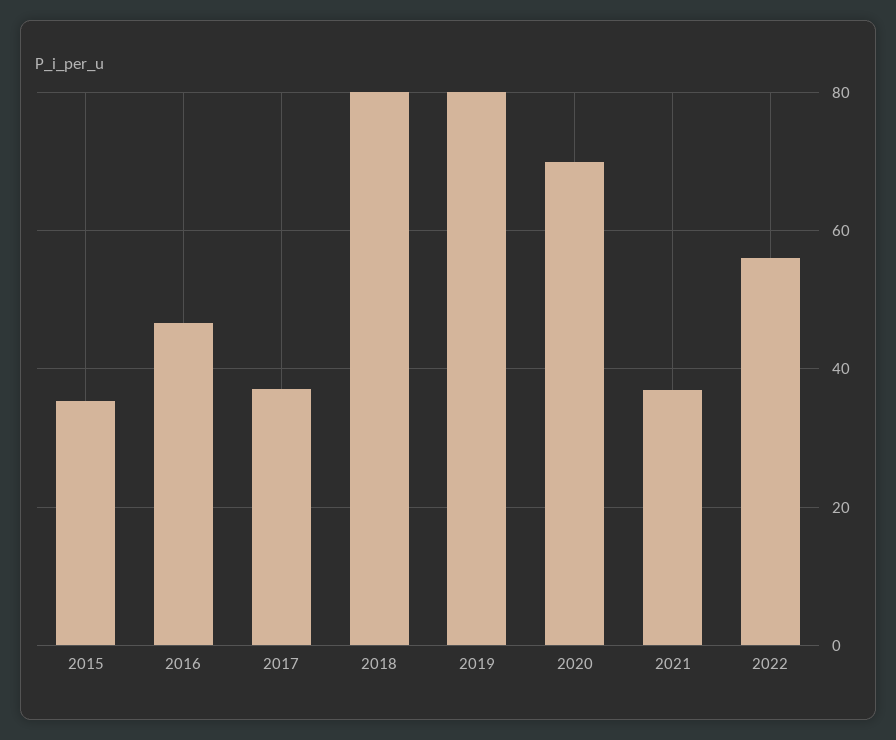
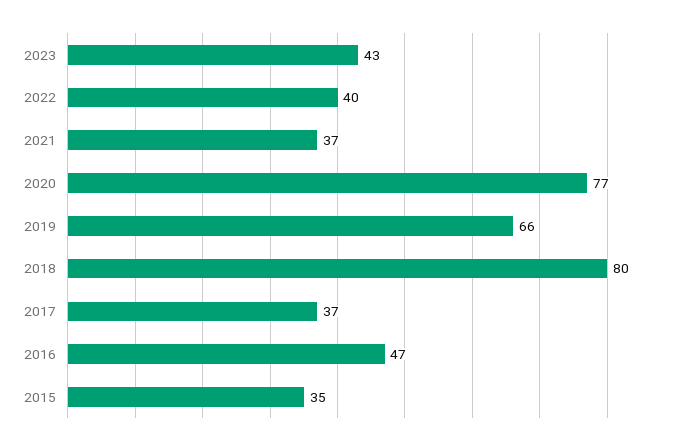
2019: 80 -> 66
2020: 70 -> 77
2022: 56 -> 40
2023: none -> 43

